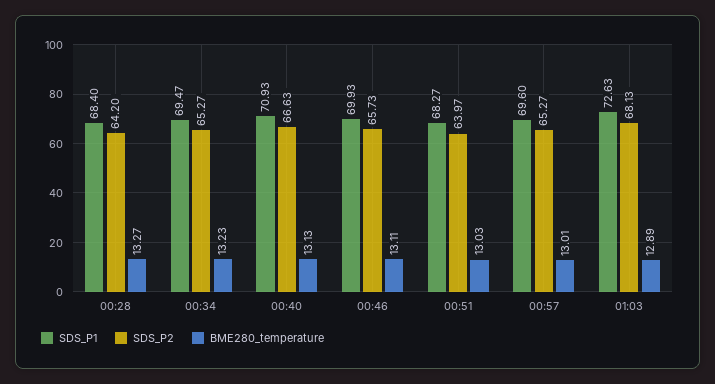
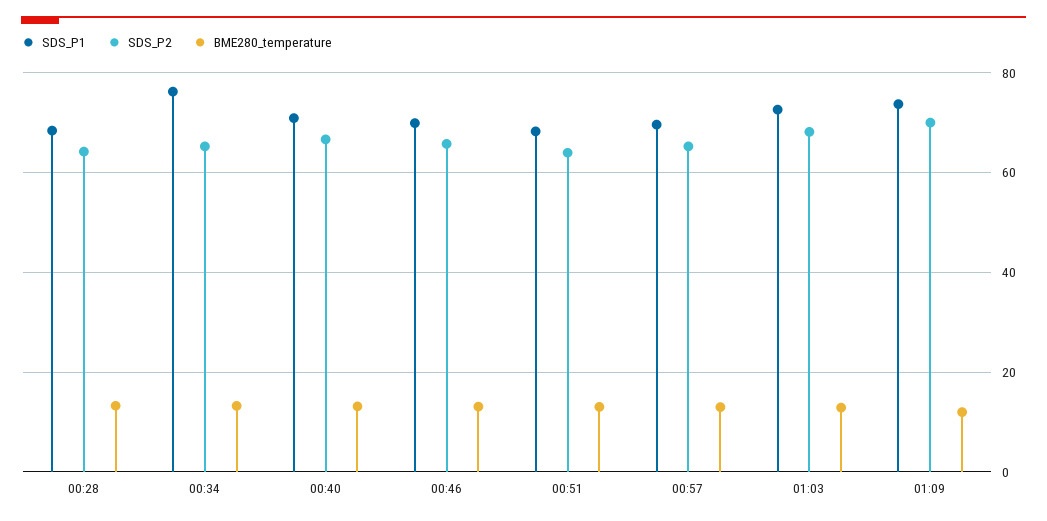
SDS_P1, 00:34: 69.47 -> 76
SDS_P1, 01:09: none -> 74
SDS_P2, 01:09: none -> 70
BME280_temperature, 01:09: none -> 12

